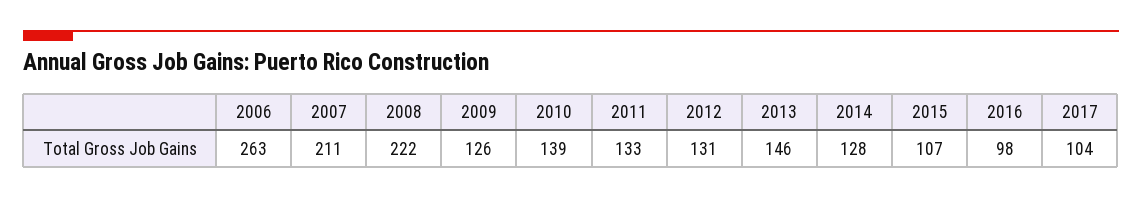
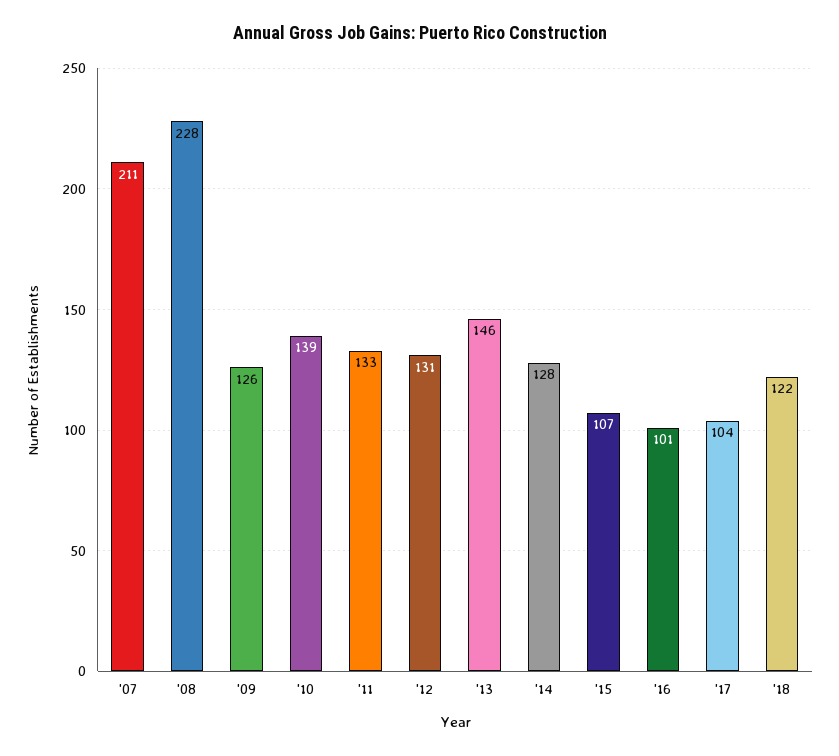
2006: 263 -> none
2008: 222 -> 228
2016: 98 -> 101
'18: none -> 122

